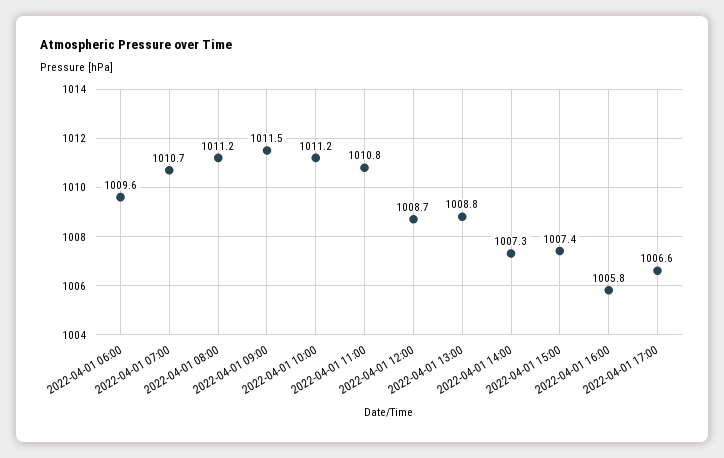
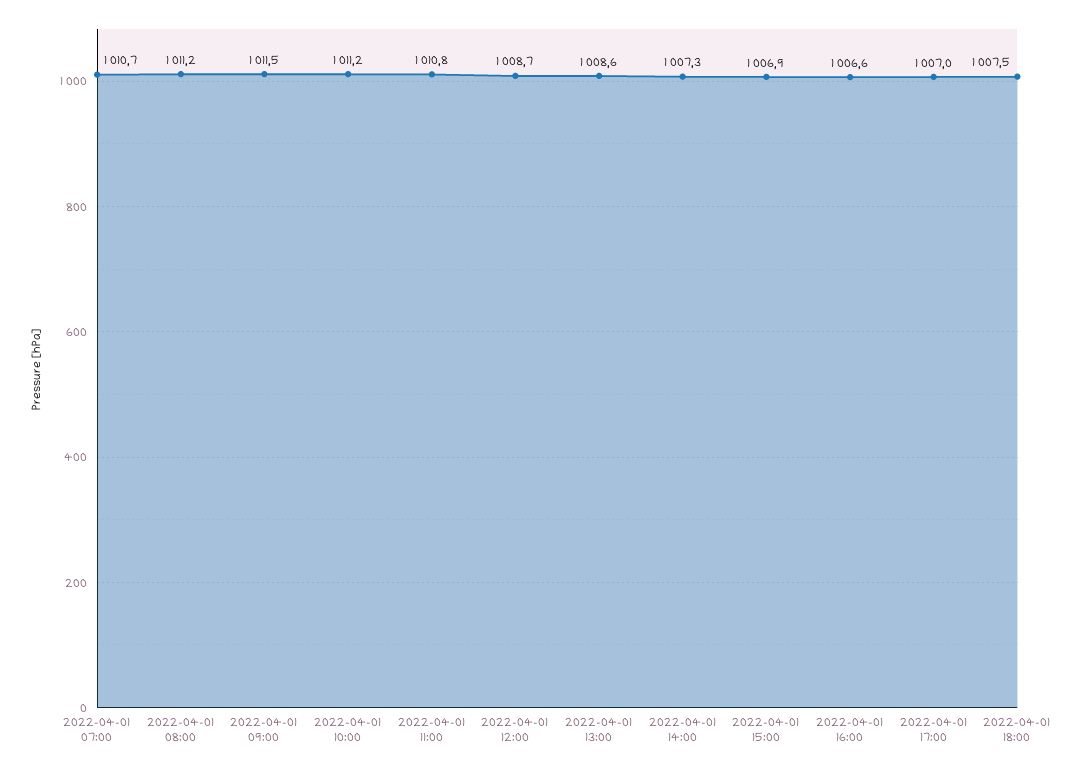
2022-04-01 06:00: 1009.6 -> none
2022-04-01 13:00: 1008.8 -> 1008.6
2022-04-01 15:00: 1007.4 -> 1006.9
2022-04-01 16:00: 1005.8 -> 1006.6
2022-04-01 17:00: 1006.6 -> 1007
2022-04-01 18:00: none -> 1007.5

